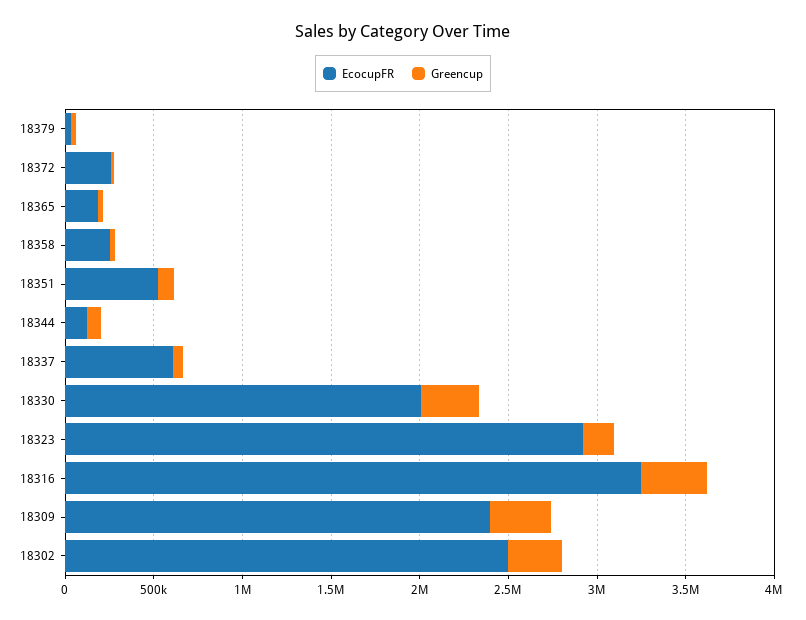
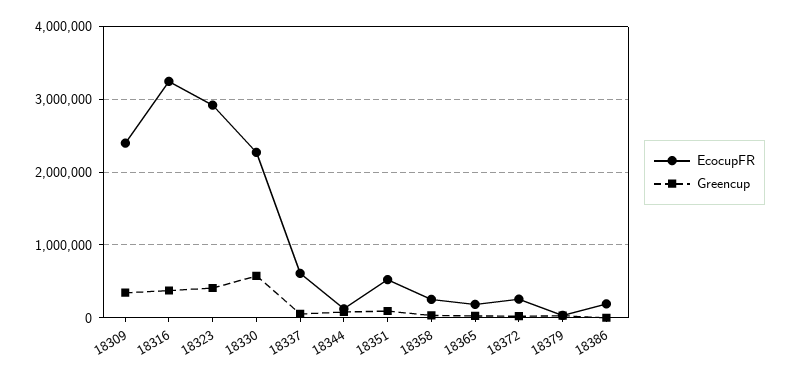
EcocupFR, 18330: 2000000 -> 2300000
Greencup, 18330: 300000 -> 600000
Greencup, 18323: 200000 -> 400000
EcocupFR, 18302: 2500000 -> none
Greencup, 18302: 300000 -> none
EcocupFR, 18386: none -> 200000
Greencup, 18386: none -> 0

